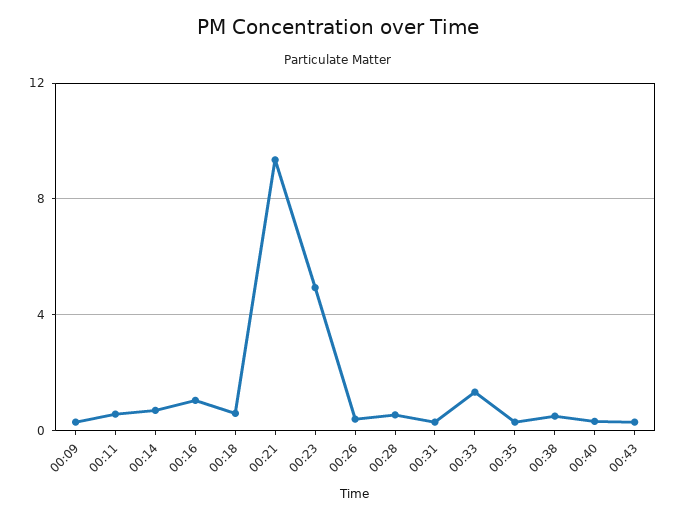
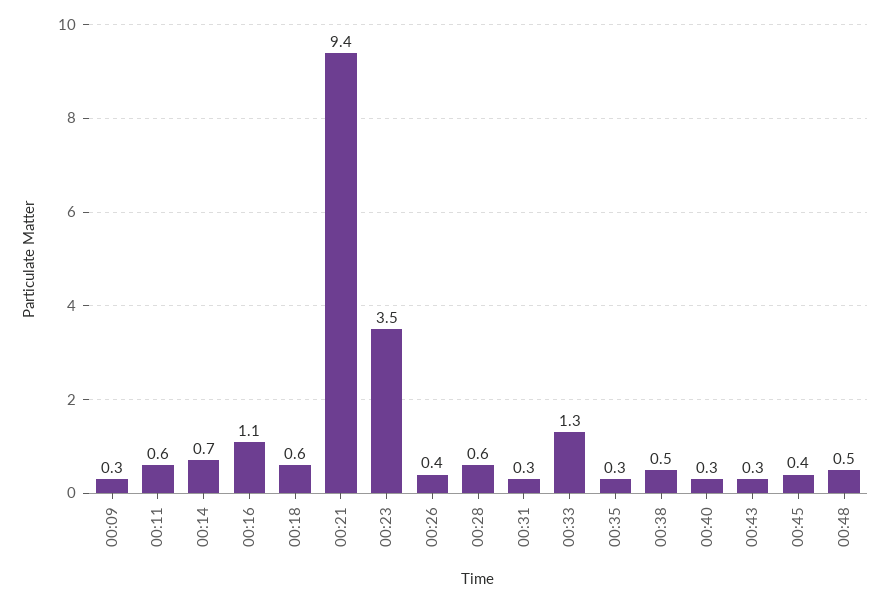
00:23: 5 -> 3.5
00:45: none -> 0.4
00:48: none -> 0.5

